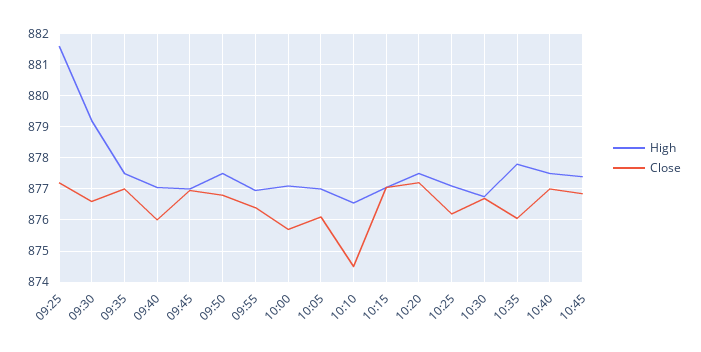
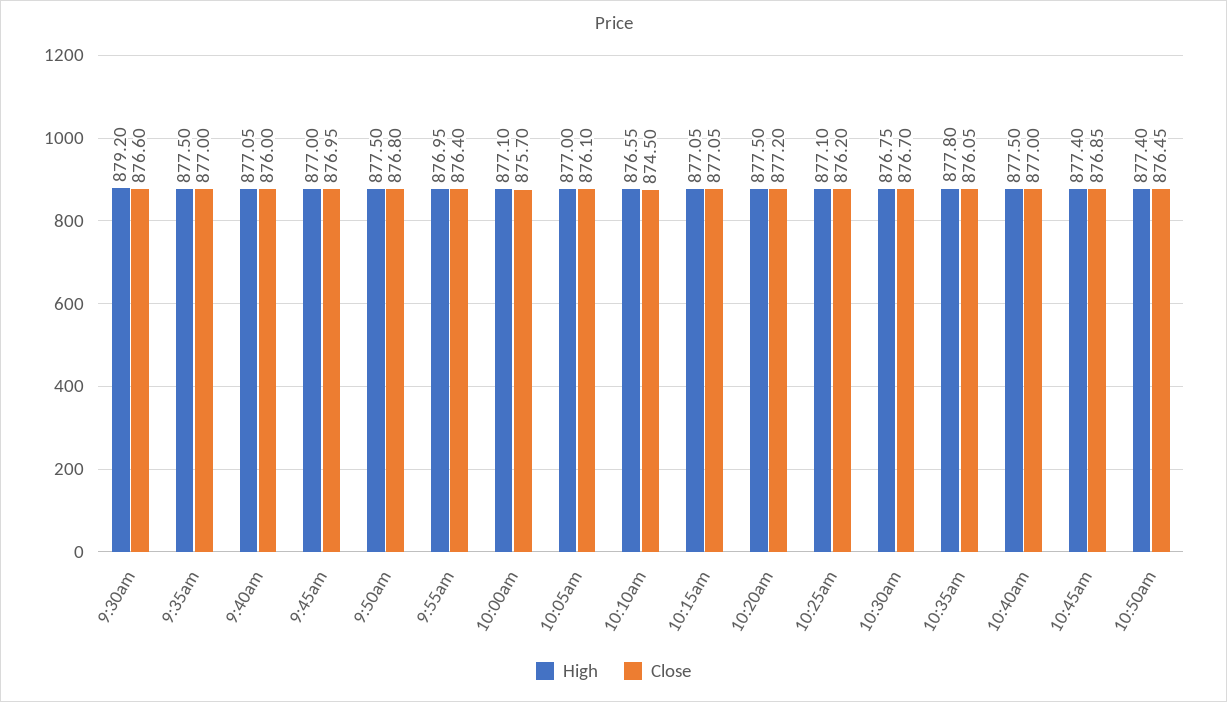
High, 09:25: 881.6 -> none
Close, 09:25: 877.2 -> none
High, 10:50am: none -> 877.4
Close, 10:50am: none -> 876.45

